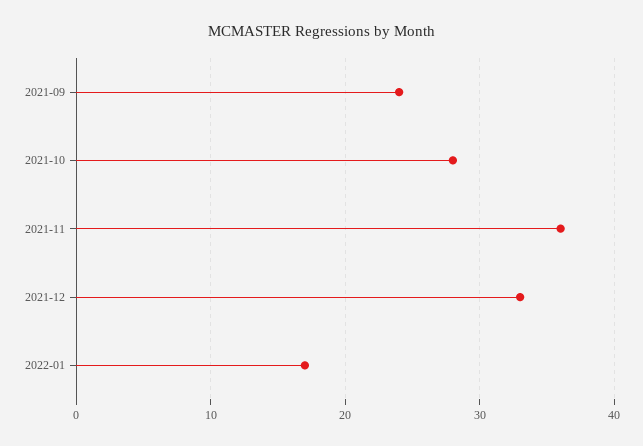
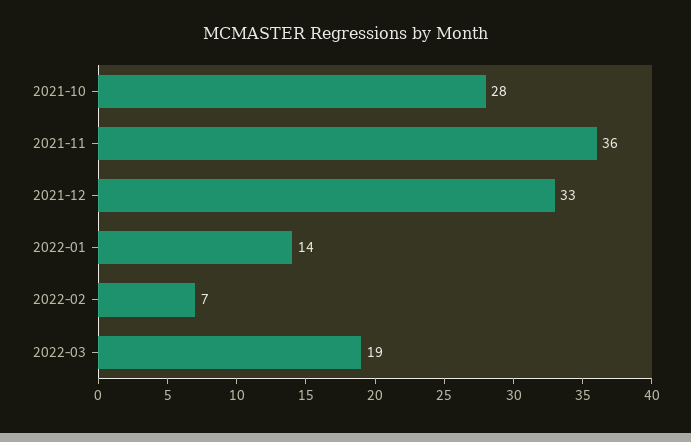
2021-09: 24 -> none
2022-01: 17 -> 14
2022-02: none -> 7
2022-03: none -> 19

